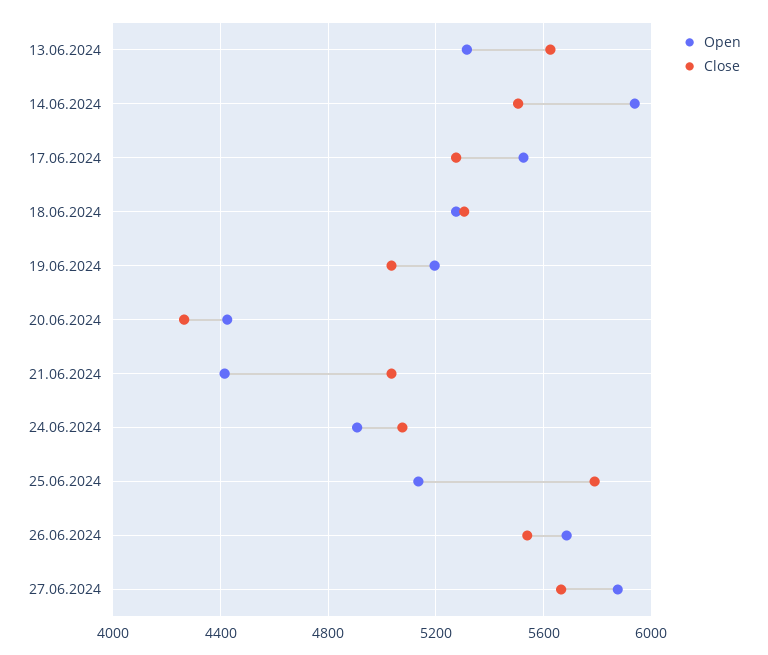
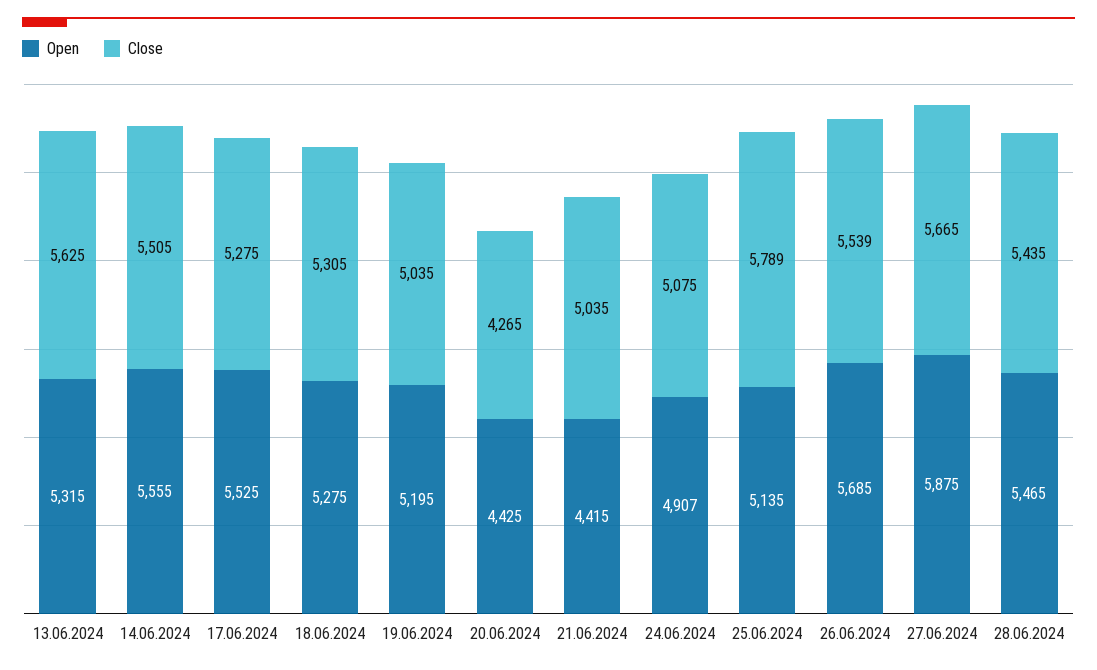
Open, 14.06.2024: 5950 -> 5555
Open, 28.06.2024: none -> 5465
Close, 28.06.2024: none -> 5435

